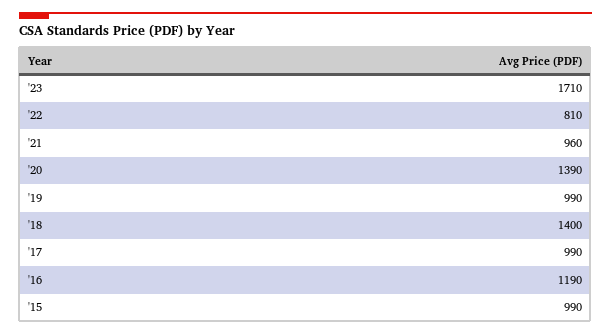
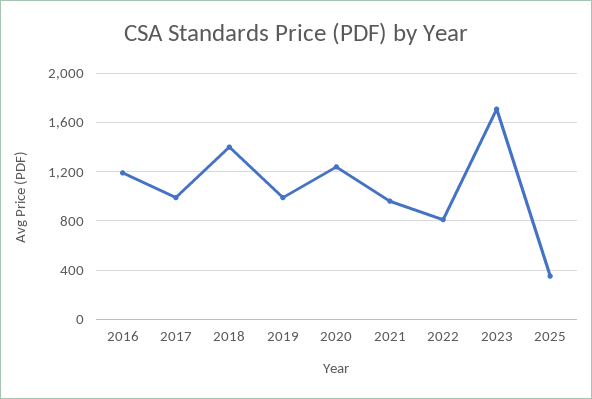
'20: 1390 -> 1250
'15: 990 -> none
2025: none -> 350

